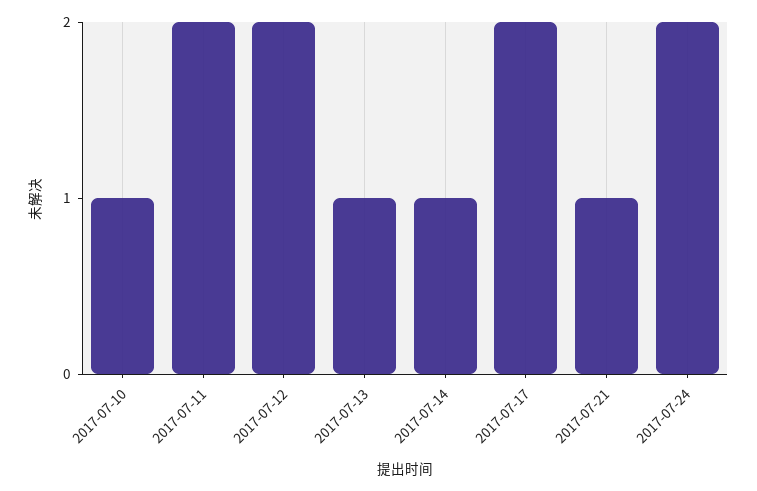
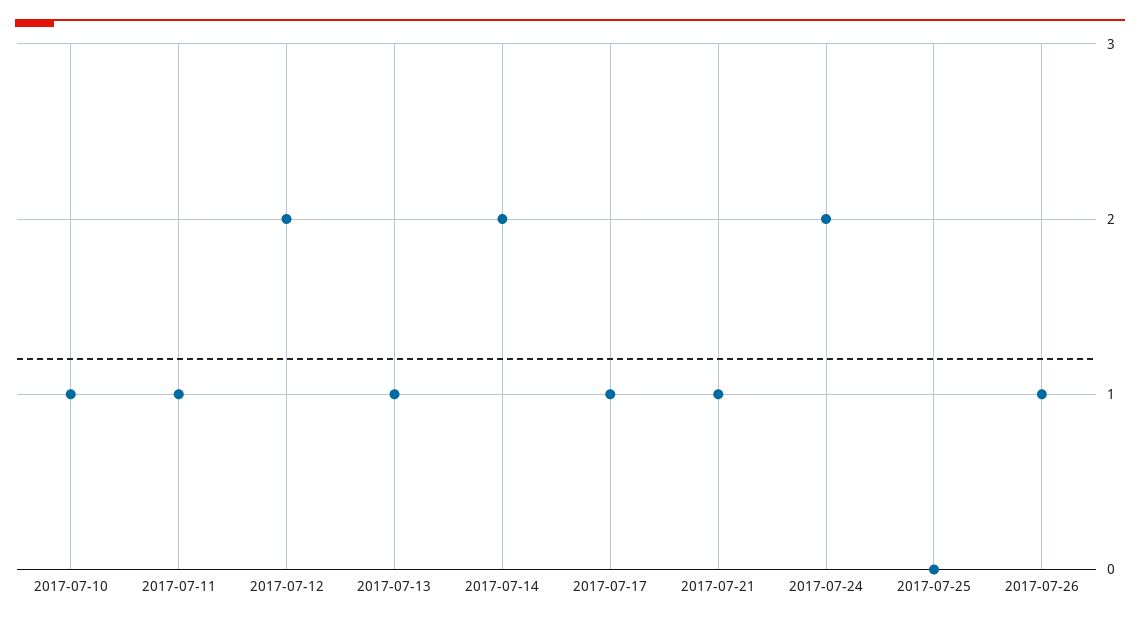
2017-07-11: 2 -> 1
2017-07-14: 1 -> 2
2017-07-17: 2 -> 1
2017-07-25: none -> 0
2017-07-26: none -> 1

